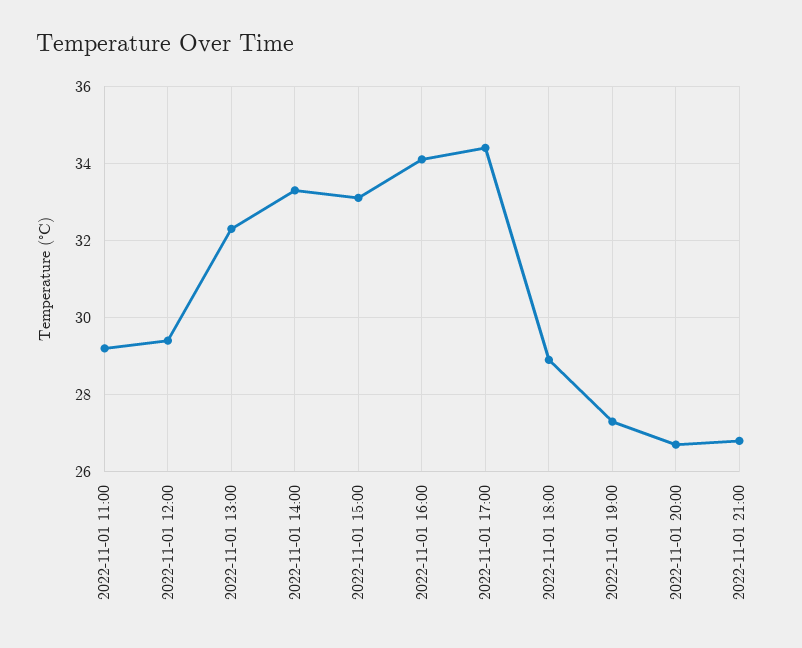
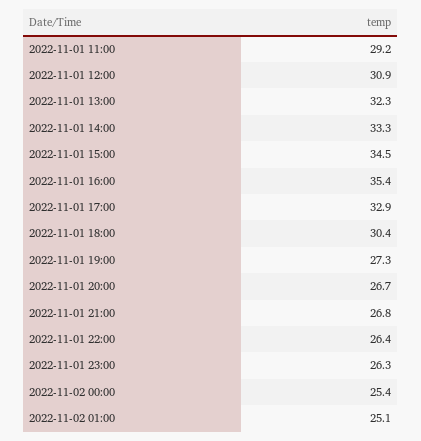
2022-11-01 12:00: 29.5 -> 30.9
2022-11-01 15:00: 33 -> 34.5
2022-11-01 16:00: 34 -> 35.4
2022-11-01 17:00: 34.5 -> 32.9
2022-11-01 18:00: 29 -> 30.4
2022-11-01 22:00: none -> 26.4
2022-11-01 23:00: none -> 26.3
2022-11-02 00:00: none -> 25.4
2022-11-02 01:00: none -> 25.1

